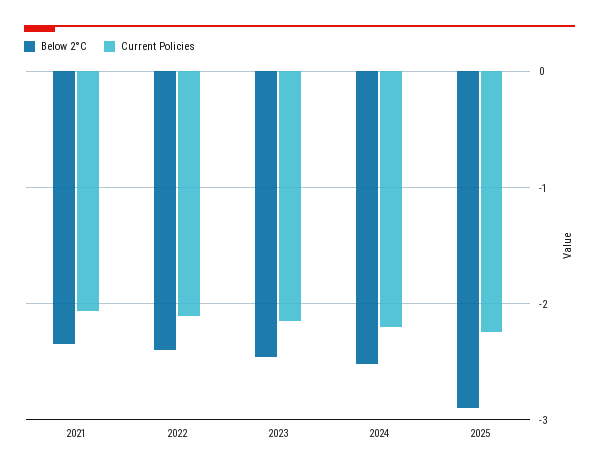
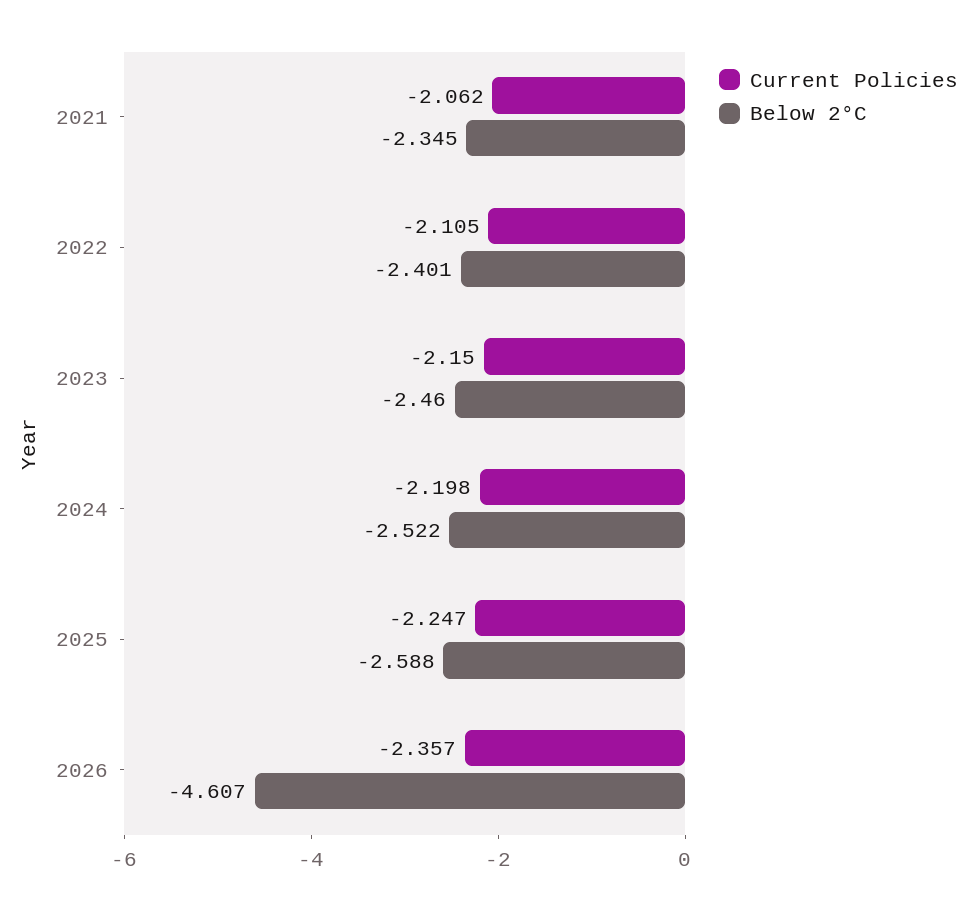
Below 2°C, 2025: -2.9 -> -2.588
Current Policies, 2026: none -> -2.357
Below 2°C, 2026: none -> -4.607

